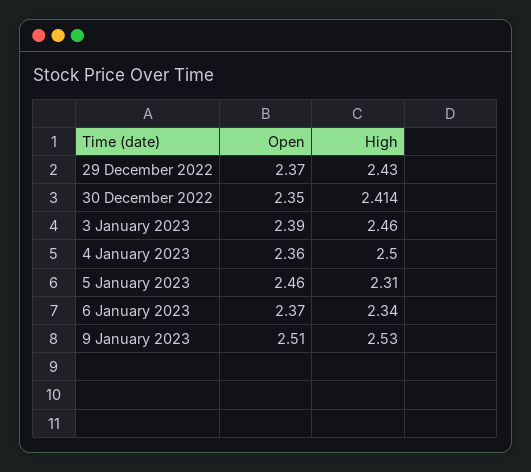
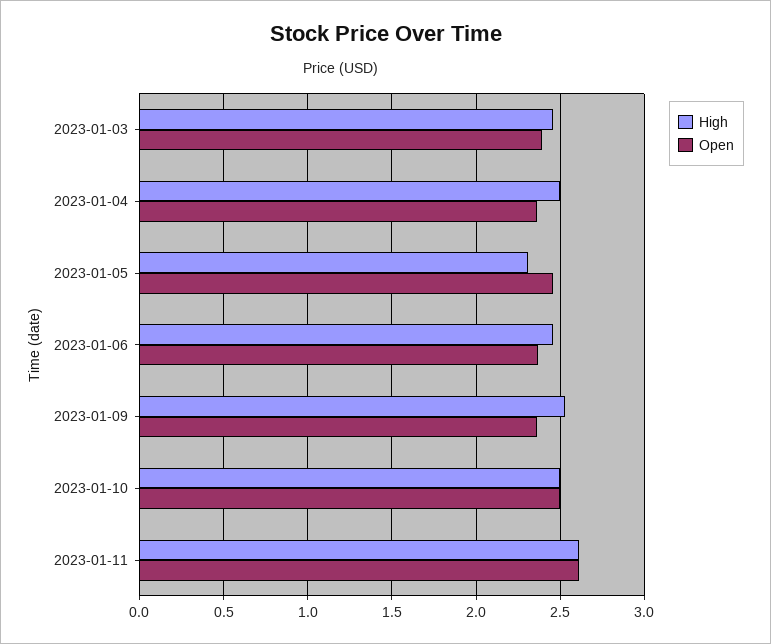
Open, 29 December 2022: 2.37 -> none
High, 29 December 2022: 2.43 -> none
Open, 30 December 2022: 2.35 -> none
High, 30 December 2022: 2.414 -> none
High, 6 January 2023: 2.34 -> 2.45
Open, 9 January 2023: 2.51 -> 2.35
High, 2023-01-10: none -> 2.5
Open, 2023-01-10: none -> 2.5
High, 2023-01-11: none -> 2.6
Open, 2023-01-11: none -> 2.6

